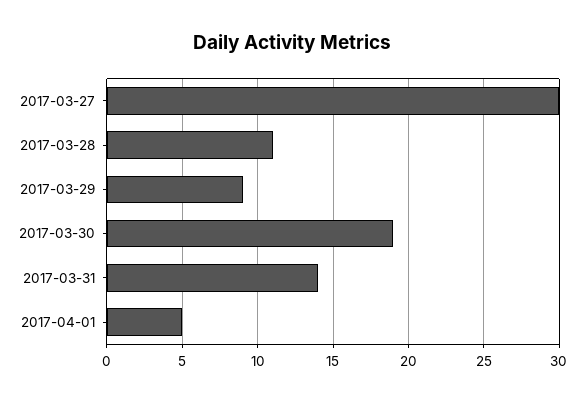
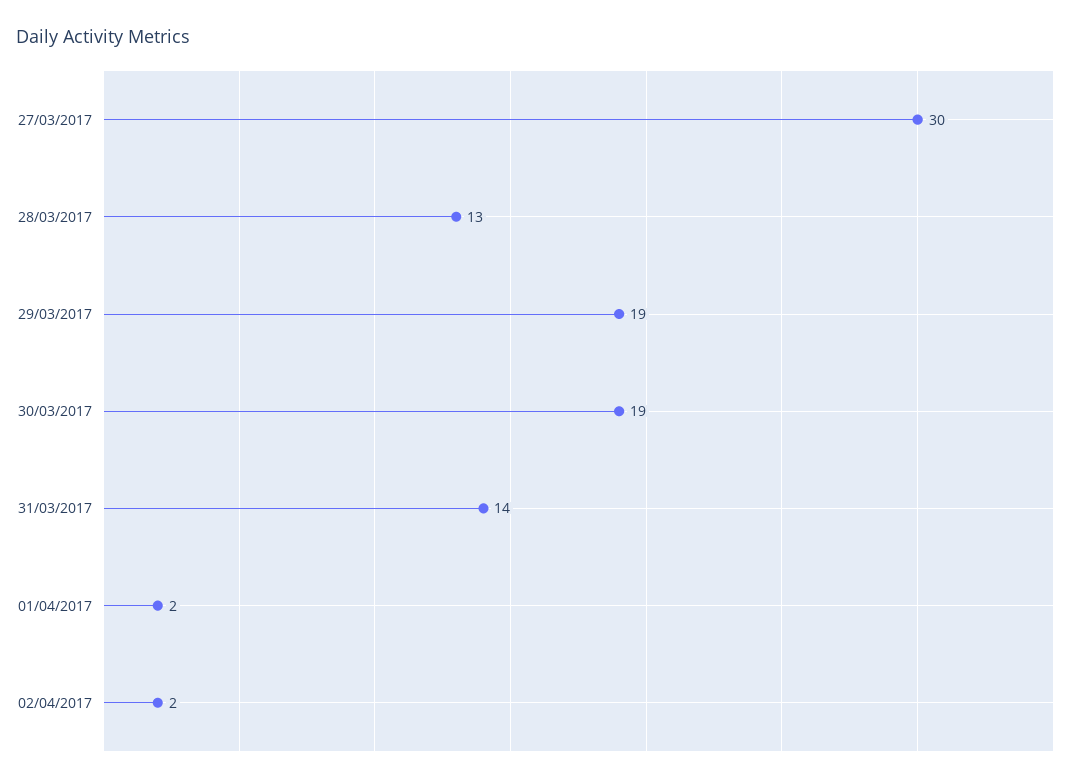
2017-03-28: 11 -> 13
2017-03-29: 9 -> 19
2017-04-01: 5 -> 2
02/04/2017: none -> 2

